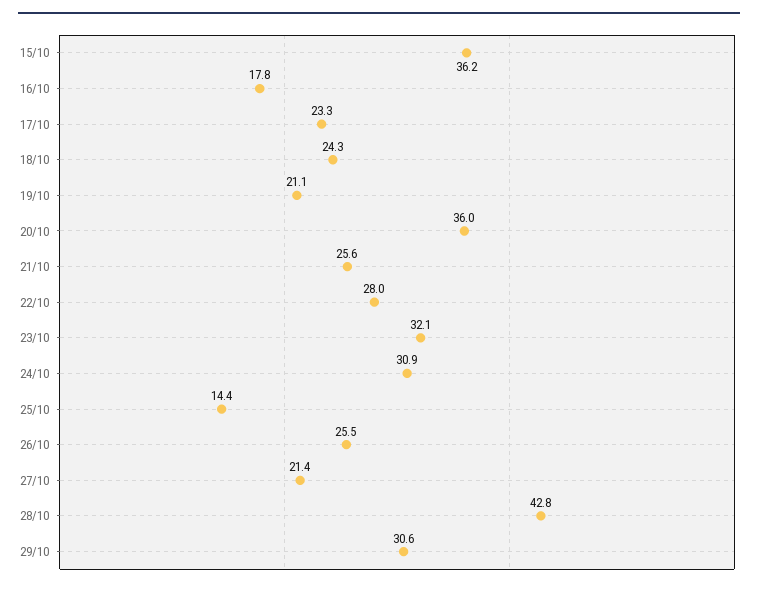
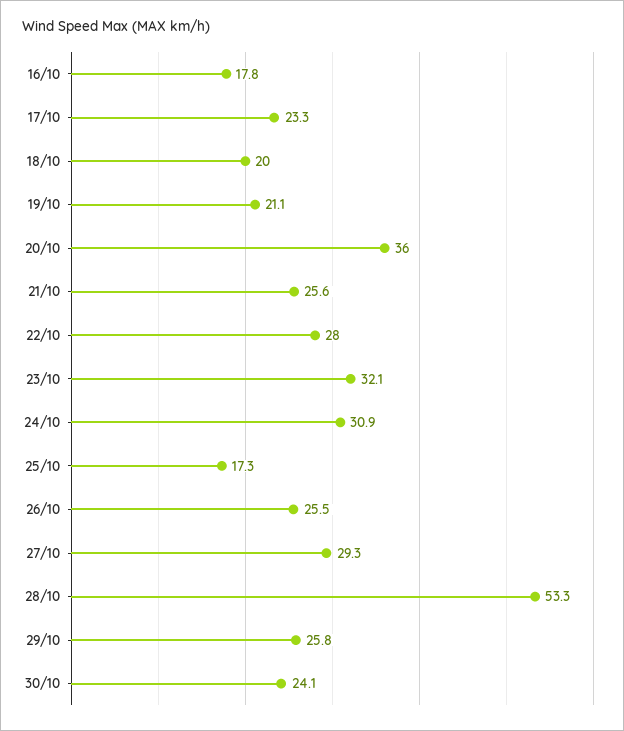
15/10: 36.2 -> none
18/10: 24.3 -> 20
25/10: 14.4 -> 17.3
27/10: 21.4 -> 29.3
28/10: 42.8 -> 53.3
29/10: 30.6 -> 25.8
30/10: none -> 24.1

